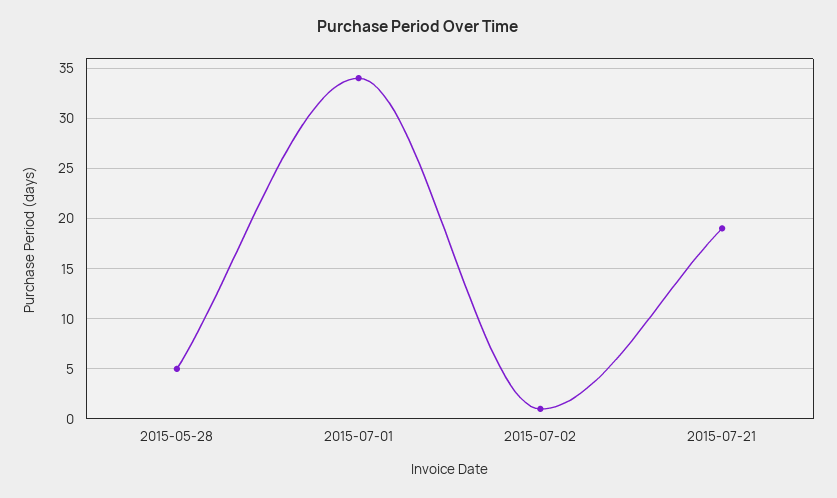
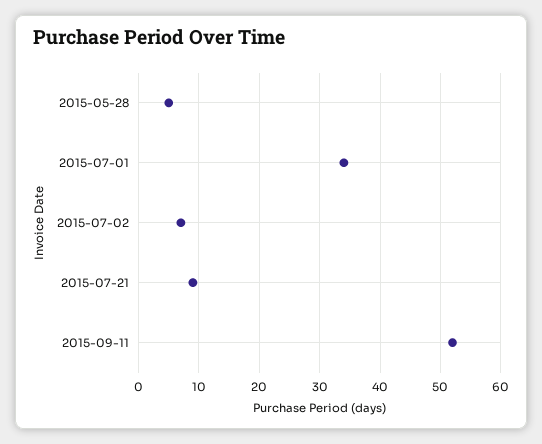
2015-07-02: 1 -> 7
2015-07-21: 19 -> 9
2015-09-11: none -> 52

